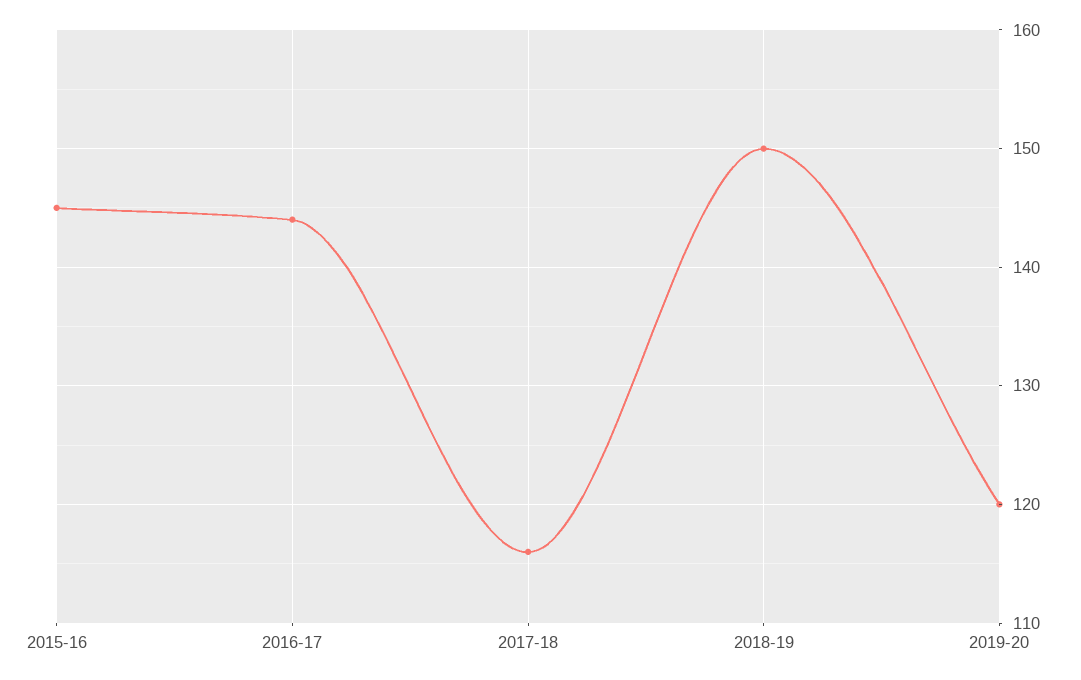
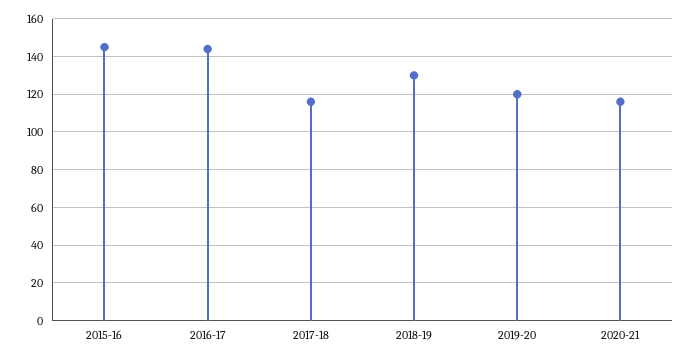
2018-19: 150 -> 130
2020-21: none -> 115

